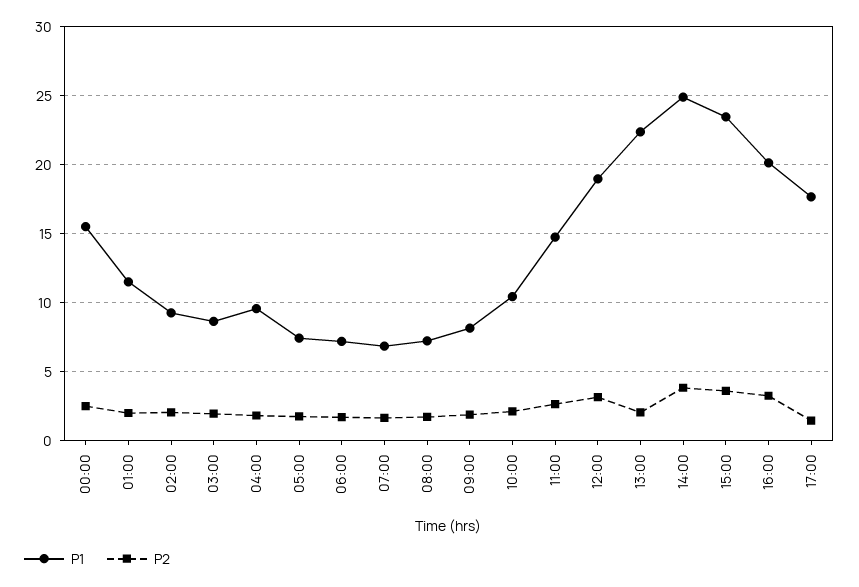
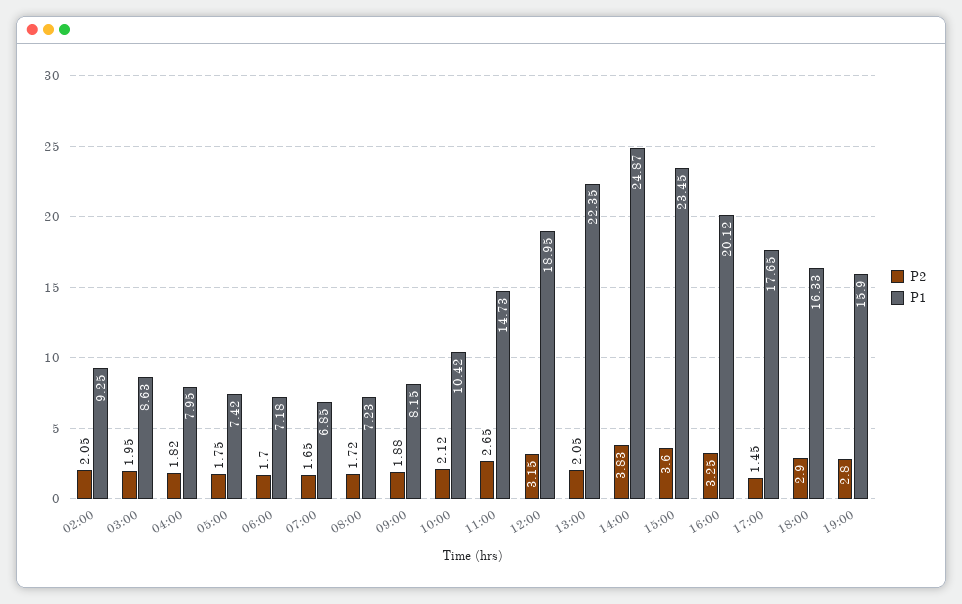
P1, 00:00: 15.5 -> none
P2, 00:00: 2.5 -> none
P1, 01:00: 11.5 -> none
P2, 01:00: 2 -> none
P1, 04:00: 9.5 -> 7.95
P2, 18:00: none -> 2.9
P1, 18:00: none -> 16.33
P2, 19:00: none -> 2.8
P1, 19:00: none -> 15.9

